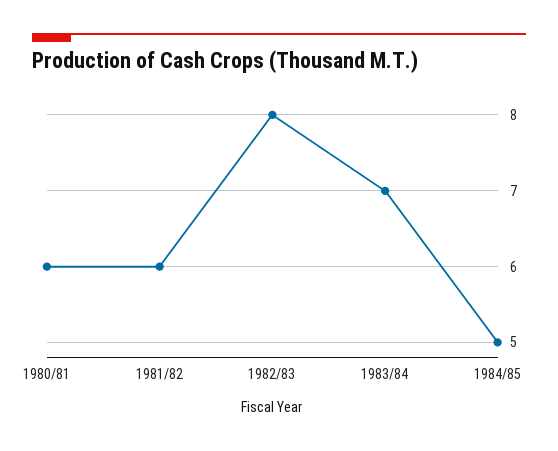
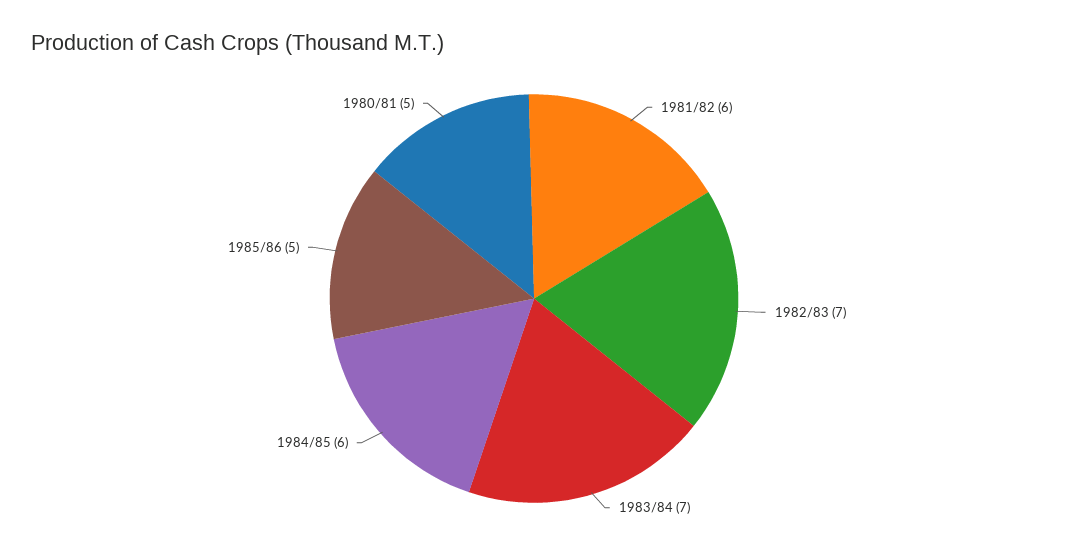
1980/81: 6 -> 5
1982/83: 8 -> 7
1984/85: 5 -> 6
1985/86: none -> 5

